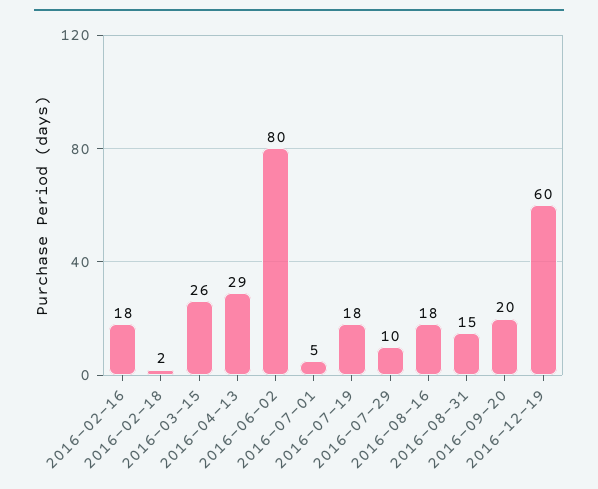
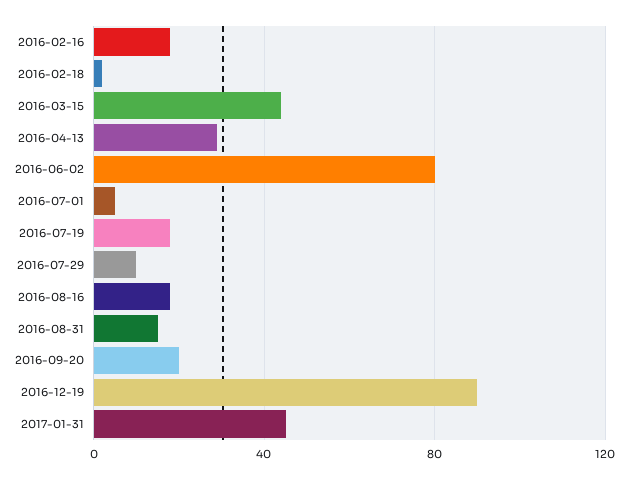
2016-03-15: 26 -> 45
2016-12-19: 60 -> 90
2017-01-31: none -> 45

